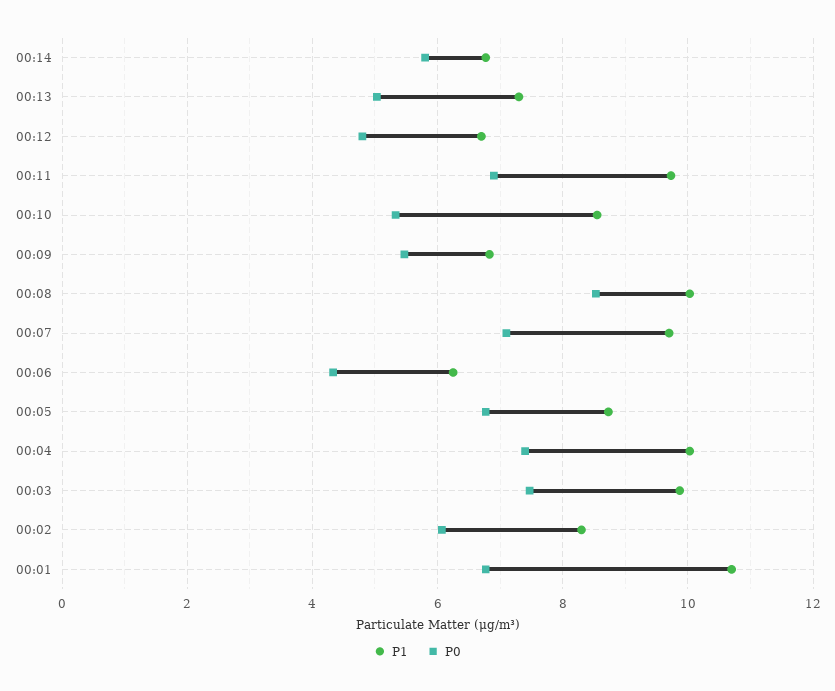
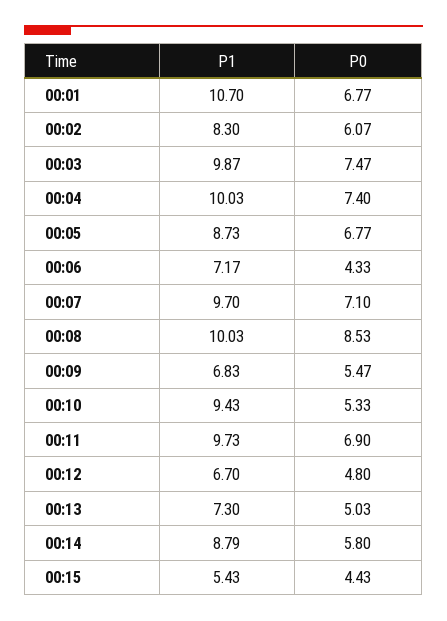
P1, 00:14: 6.8 -> 8.79
P1, 00:10: 8.6 -> 9.43
P1, 00:06: 6.2 -> 7.17
P1, 00:15: none -> 5.43
P0, 00:15: none -> 4.43

